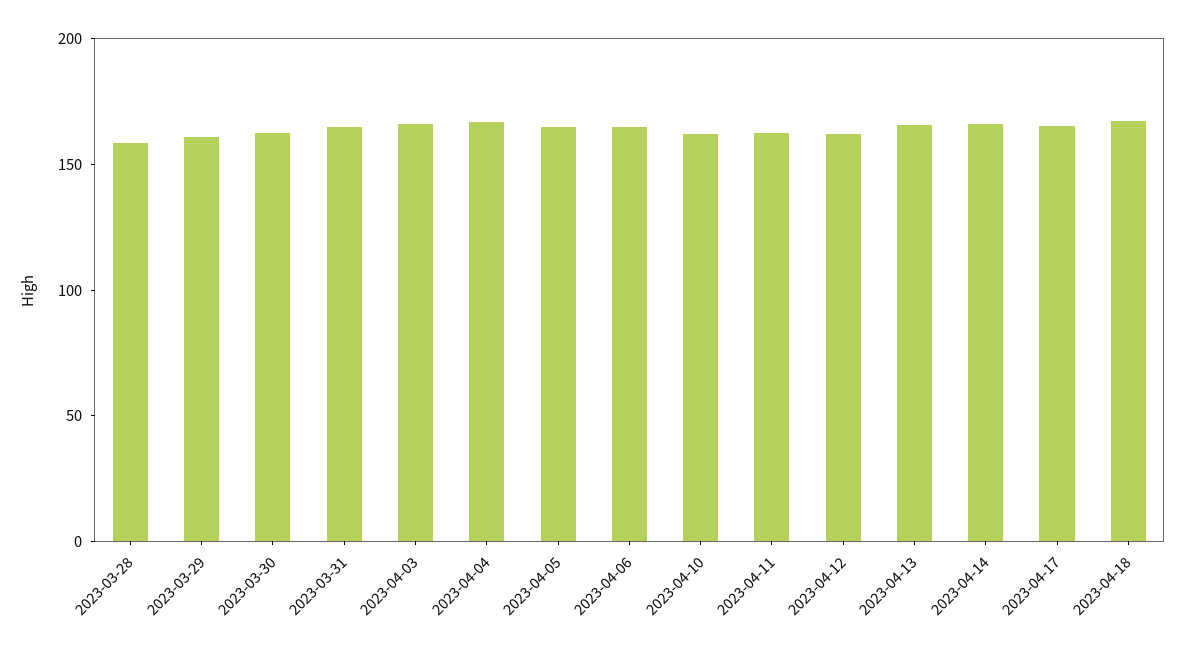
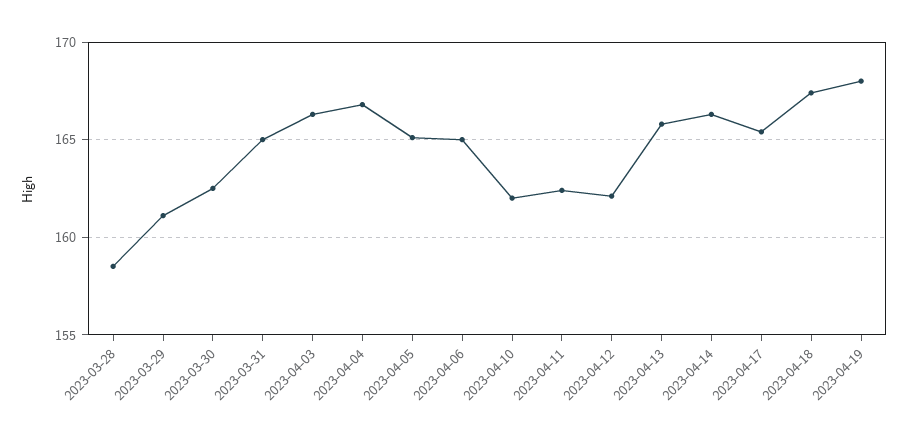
2023-04-19: none -> 168

